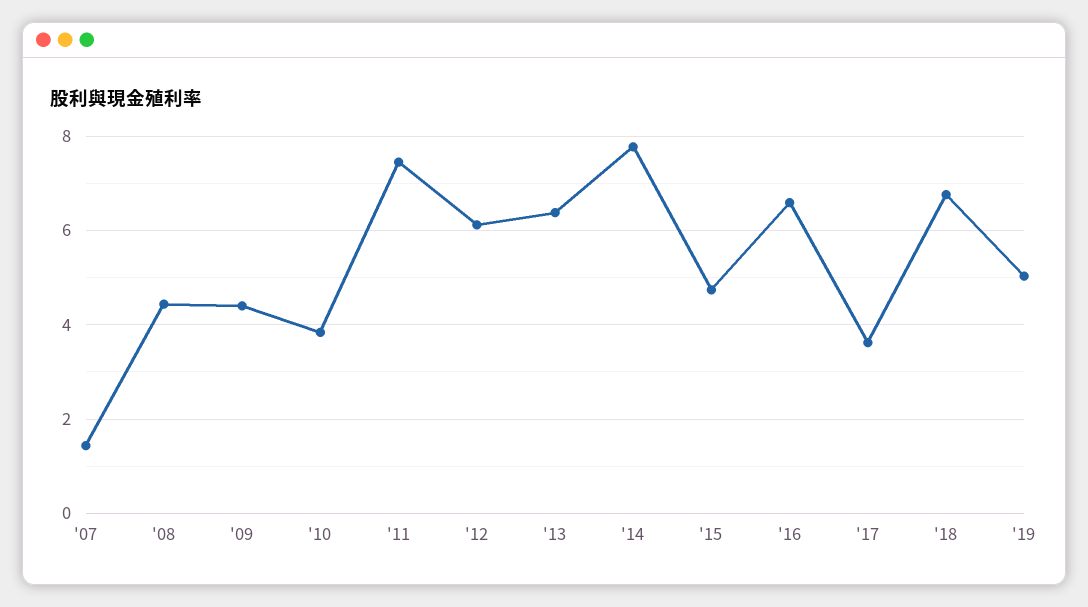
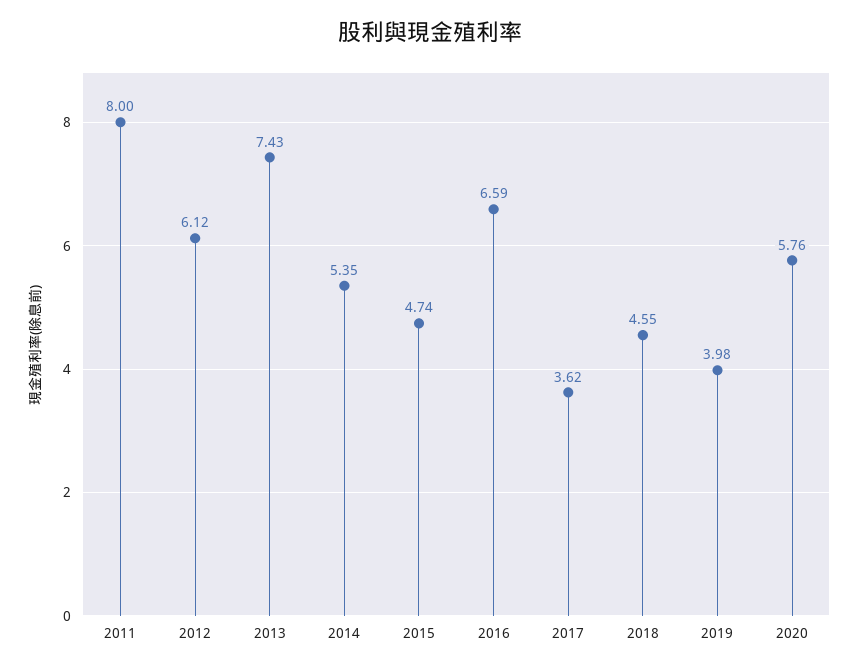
'07: 1.4 -> none
'08: 4.4 -> none
'09: 4.4 -> none
'10: 3.8 -> none
'11: 7.4 -> 8
'13: 6.4 -> 7.43
'14: 7.8 -> 5.35
'18: 6.8 -> 4.55
'19: 5 -> 3.98
2020: none -> 5.76

